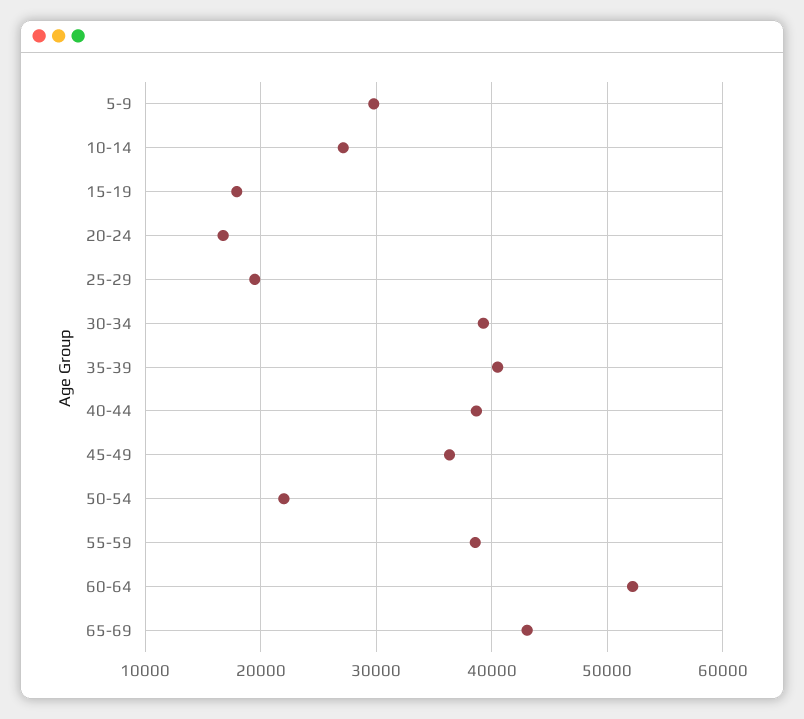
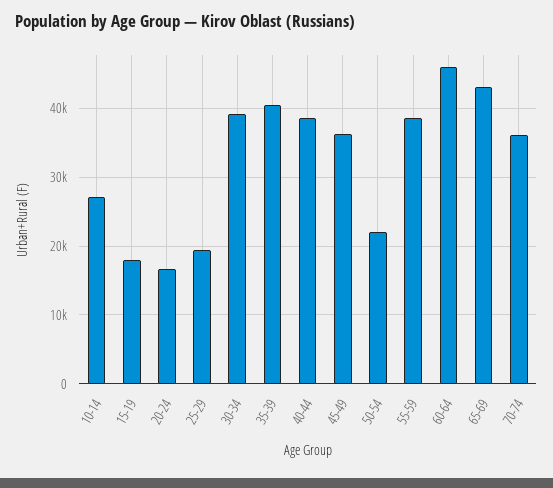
5-9: 30000 -> none
60-64: 52000 -> 46000
70-74: none -> 36000

